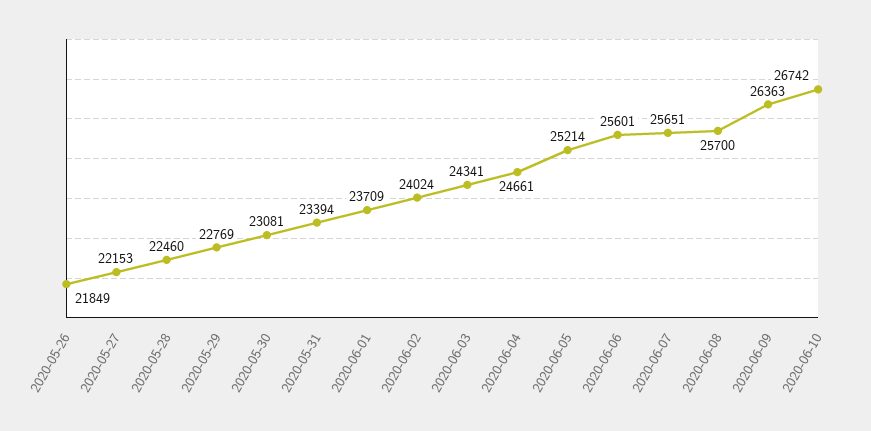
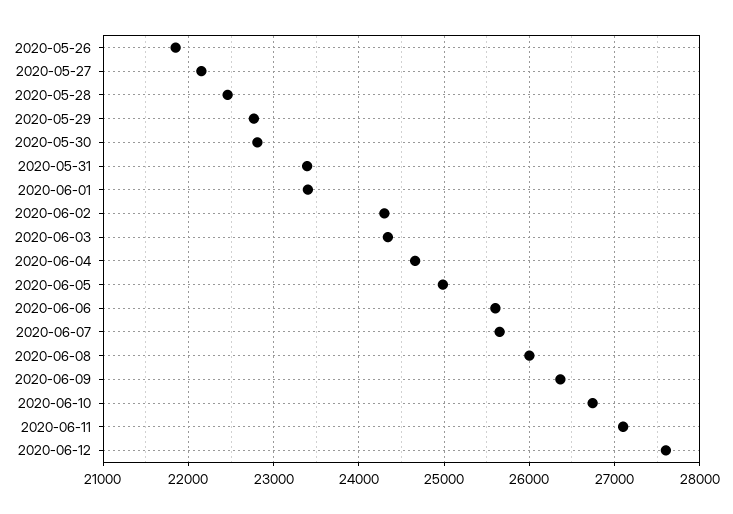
2020-05-30: 23081 -> 22800
2020-06-01: 23709 -> 23400
2020-06-02: 24024 -> 24300
2020-06-05: 25214 -> 25000
2020-06-08: 25700 -> 26000
2020-06-11: none -> 27100
2020-06-12: none -> 27600

